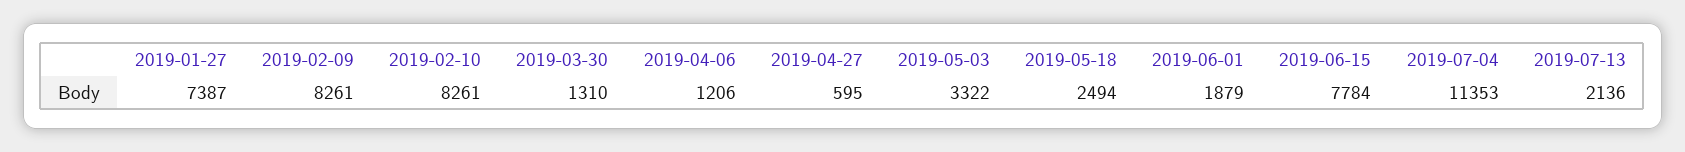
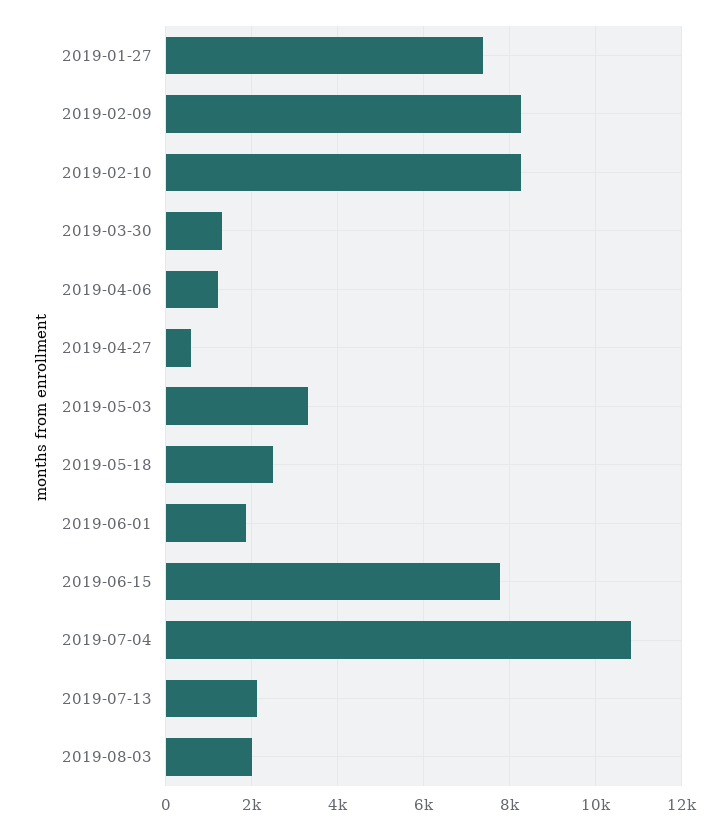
2019-07-04: 11353 -> 10800
2019-08-03: none -> 2000

